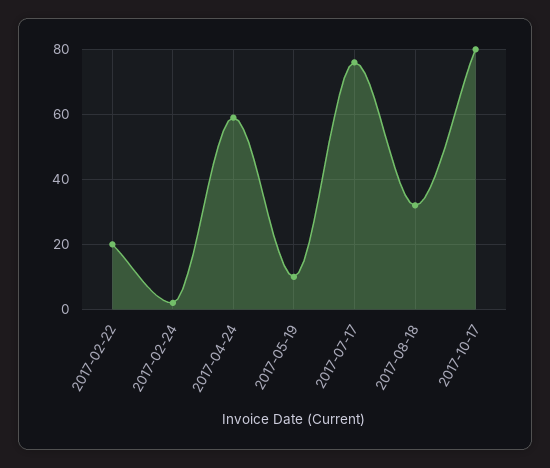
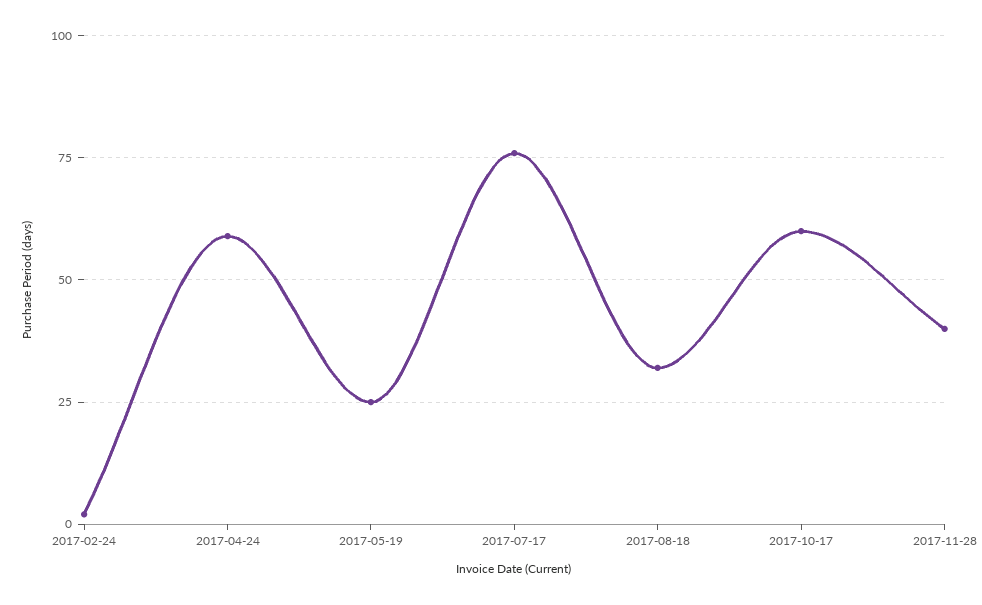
2017-02-22: 20 -> none
2017-05-19: 10 -> 25
2017-10-17: 80 -> 60
2017-11-28: none -> 40

